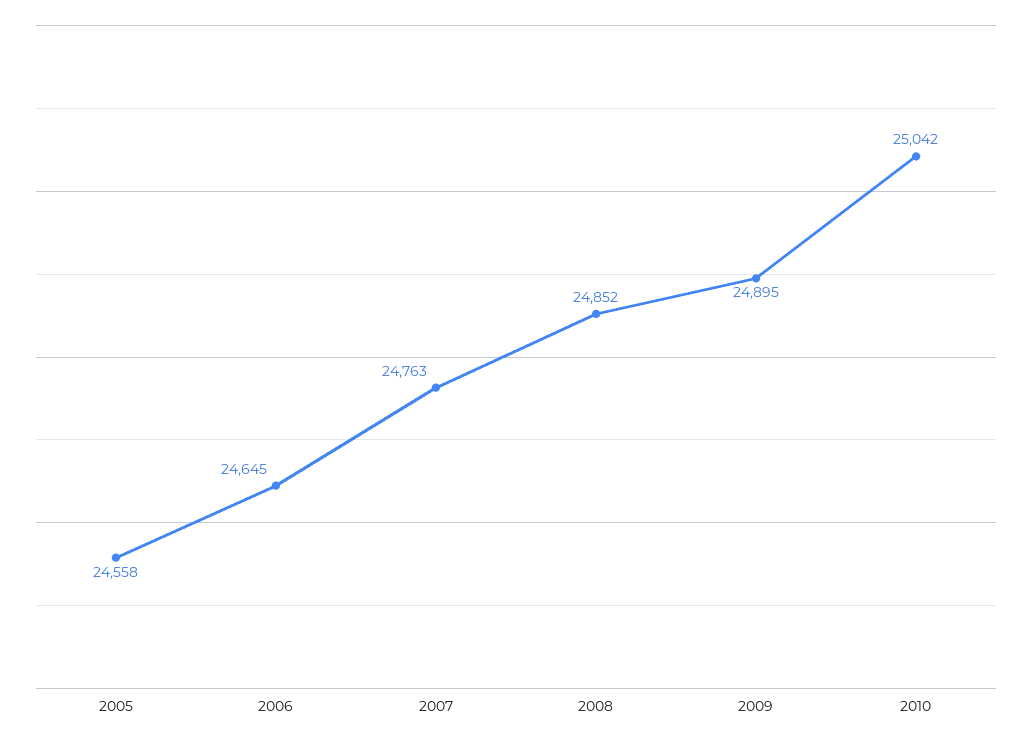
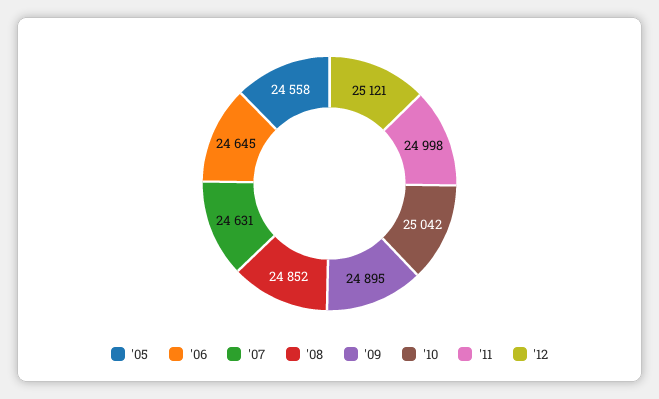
2007: 24763 -> 24631
'11: none -> 24998
'12: none -> 25121

